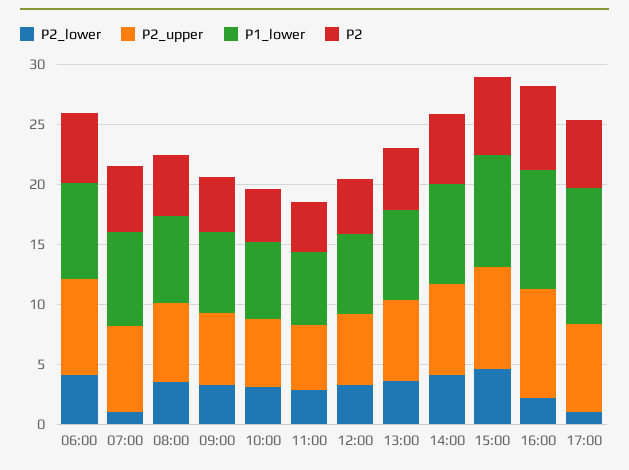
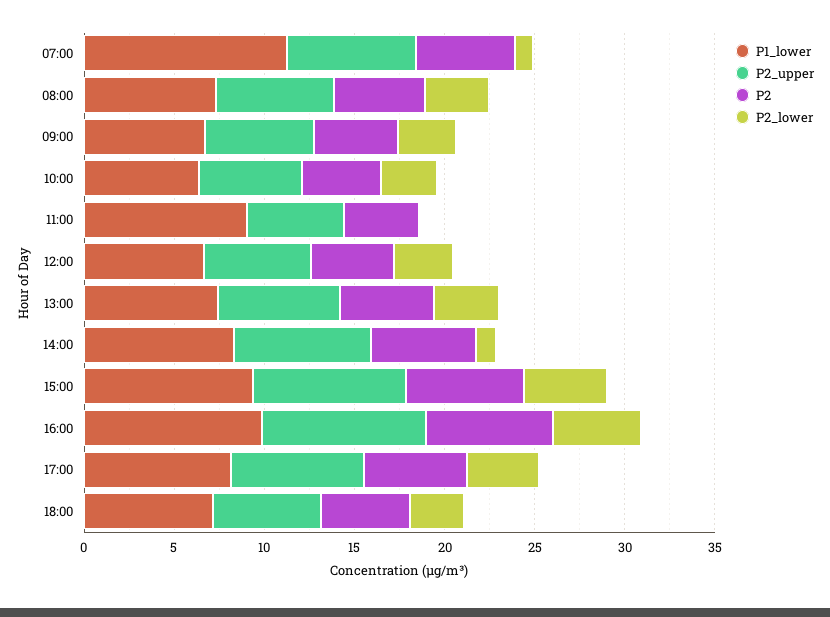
P2_lower, 06:00: 4 -> none
P2_upper, 06:00: 8 -> none
P1_lower, 06:00: 8 -> none
P2, 06:00: 6 -> none
P1_lower, 07:00: 8 -> 11
P2_lower, 11:00: 3 -> 0
P1_lower, 11:00: 6 -> 9
P2_lower, 14:00: 4 -> 1
P2_lower, 16:00: 2 -> 5
P2_lower, 17:00: 1 -> 4
P1_lower, 17:00: 11 -> 8
P1_lower, 18:00: none -> 7
P2_upper, 18:00: none -> 6
P2, 18:00: none -> 5
P2_lower, 18:00: none -> 3

